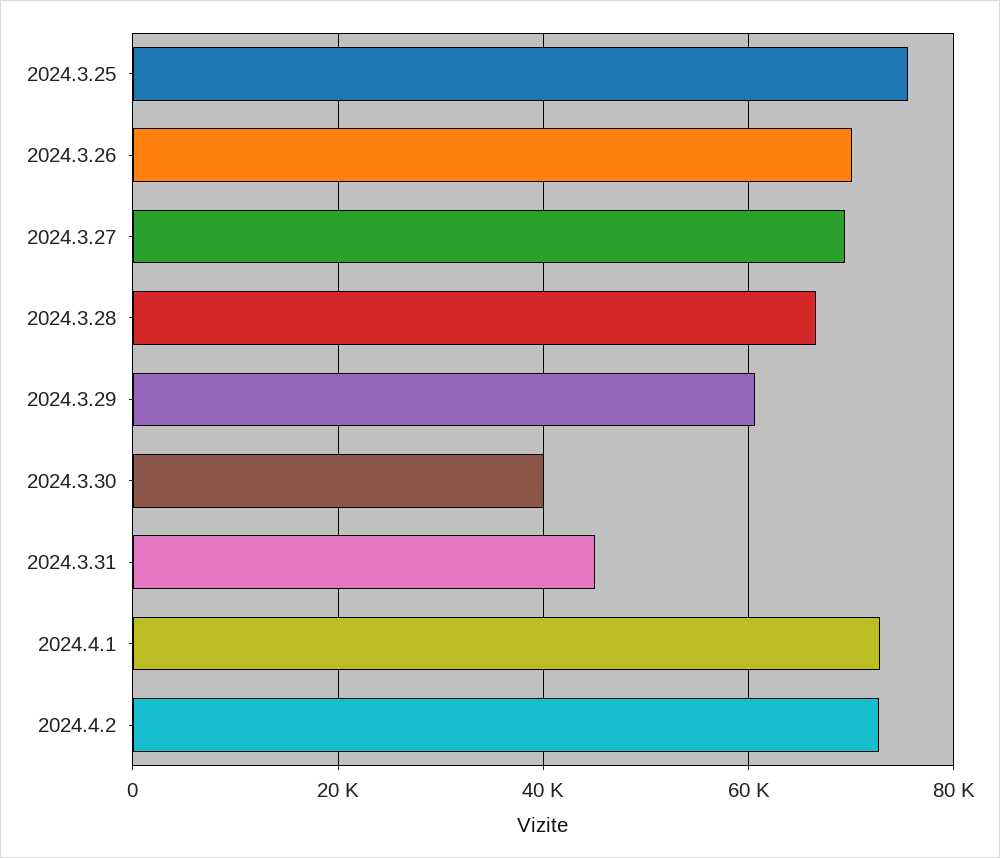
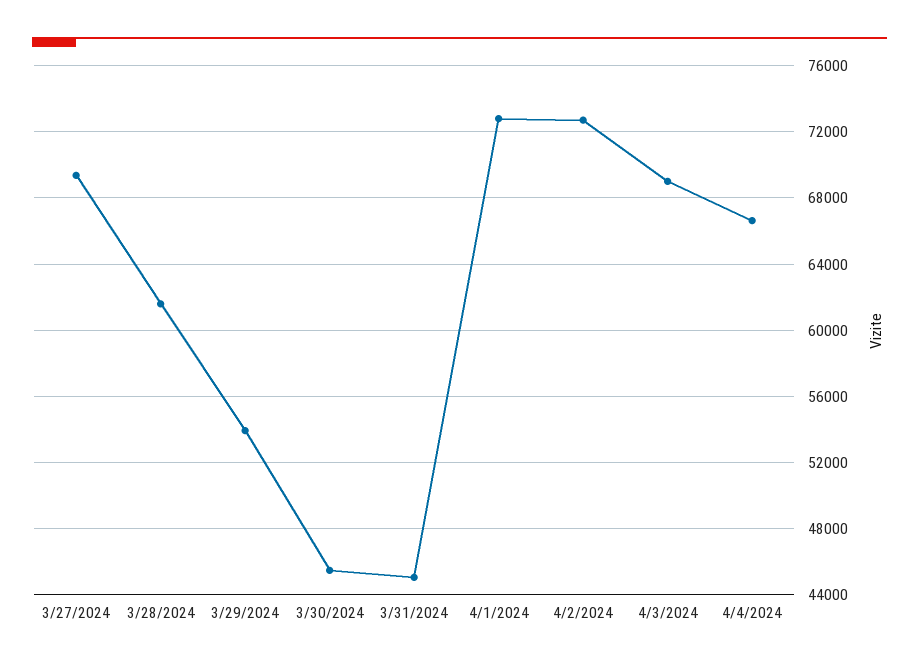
2024.3.25: 76000 -> none
2024.3.26: 70000 -> none
2024.3.28: 66000 -> 61500
2024.3.29: 60000 -> 54000
2024.3.30: 40000 -> 45500
4/3/2024: none -> 69000
4/4/2024: none -> 66500

